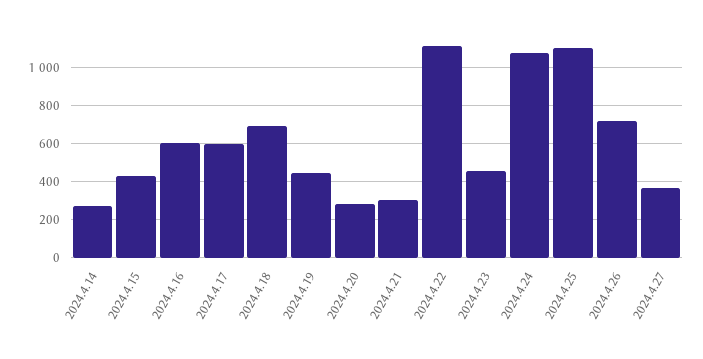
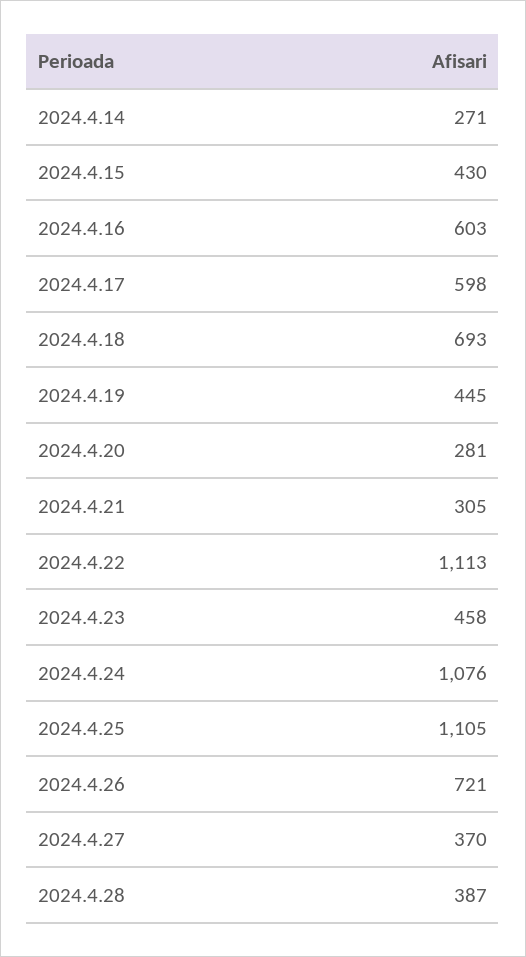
2024.4.28: none -> 387

